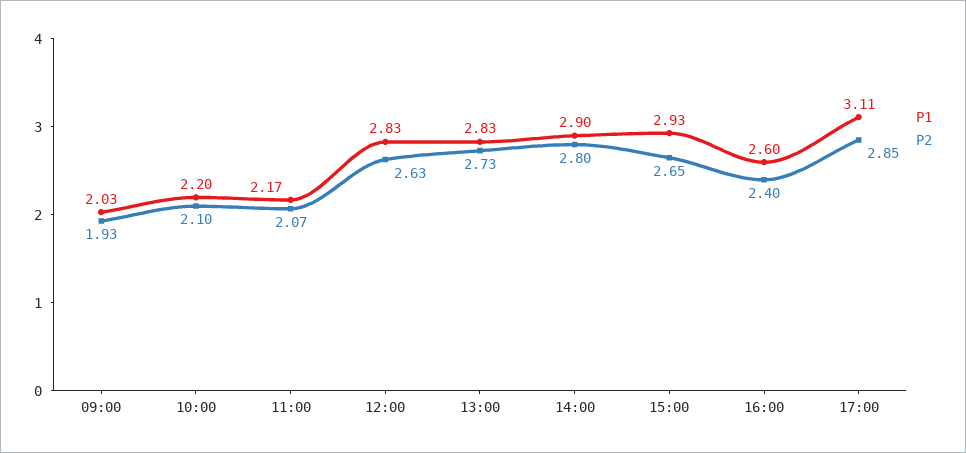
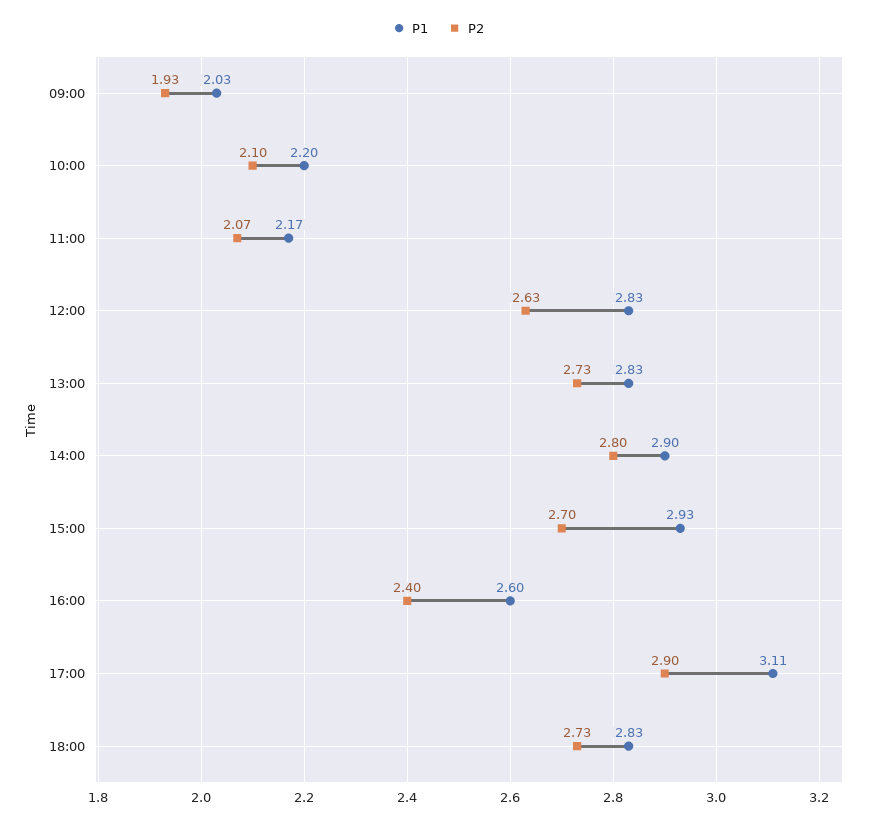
P2, 15:00: 2.65 -> 2.7
P2, 17:00: 2.85 -> 2.9
P1, 18:00: none -> 2.83
P2, 18:00: none -> 2.73

